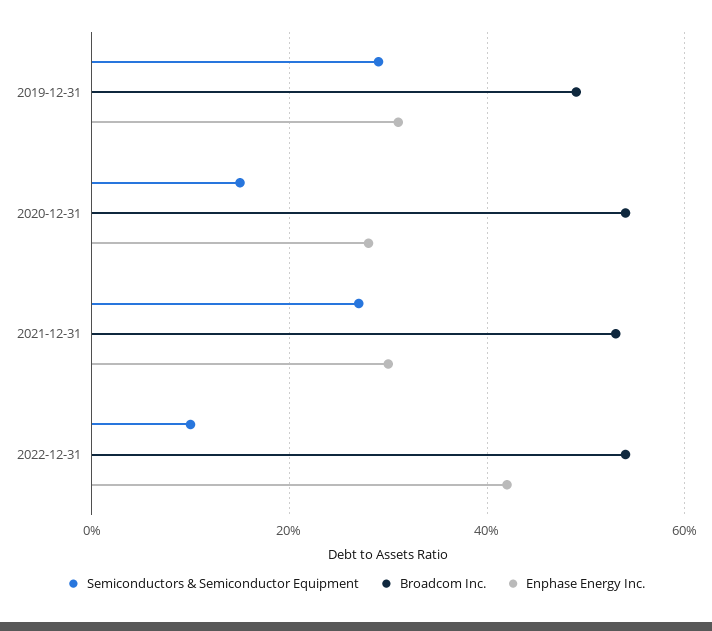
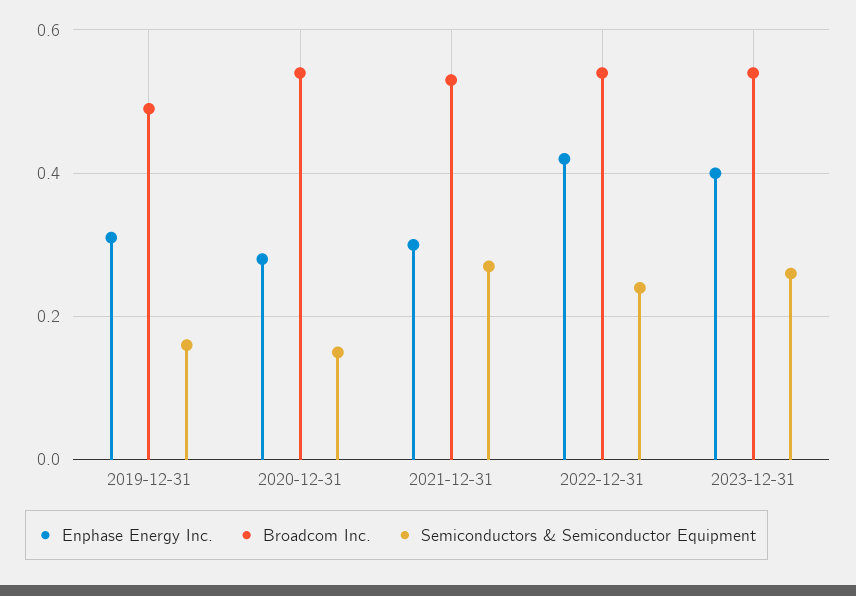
Semiconductors & Semiconductor Equipment, 2019-12-31: 0.3 -> 0.15
Semiconductors & Semiconductor Equipment, 2022-12-31: 0.1 -> 0.25
Enphase Energy Inc., 2023-12-31: none -> 0.4
Broadcom Inc., 2023-12-31: none -> 0.55
Semiconductors & Semiconductor Equipment, 2023-12-31: none -> 0.25

